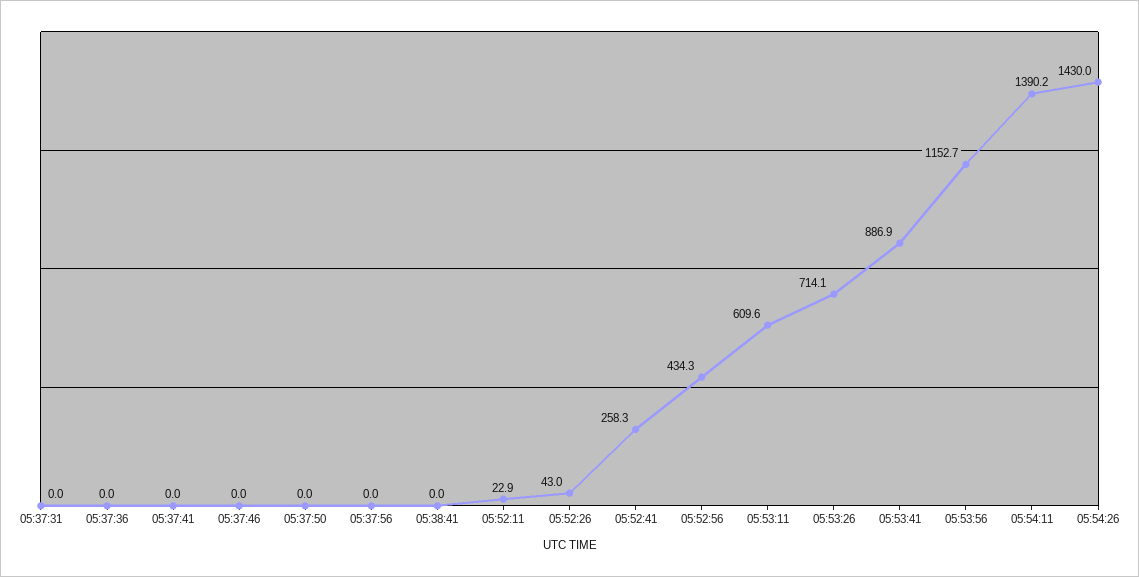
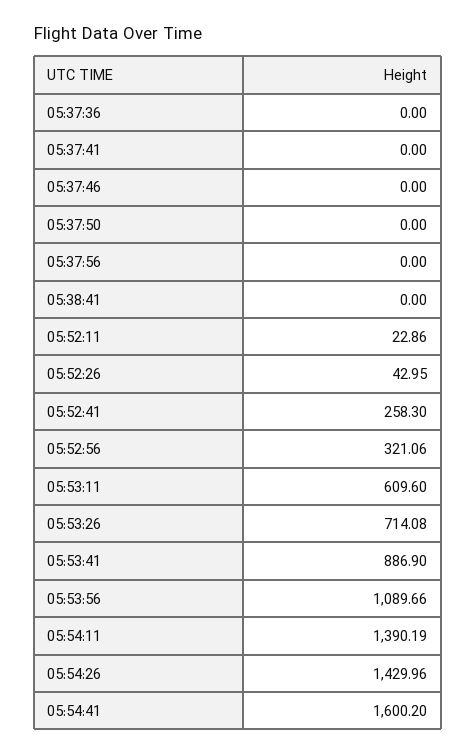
05:37:31: 0 -> none
05:52:56: 434.3 -> 321.06
05:53:56: 1152.7 -> 1089.66
05:54:41: none -> 1600.2

